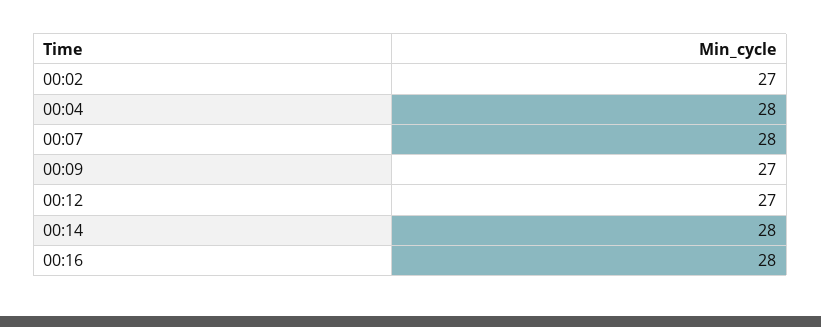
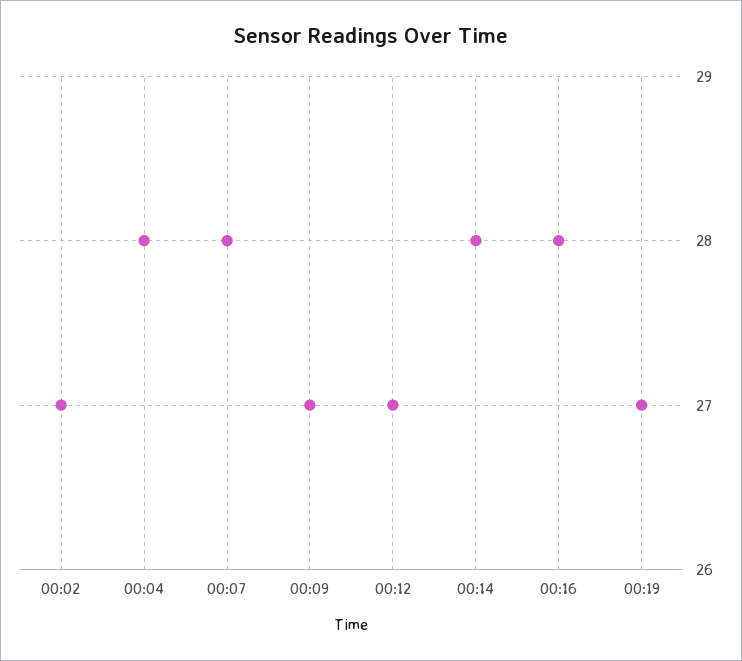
00:19: none -> 27

